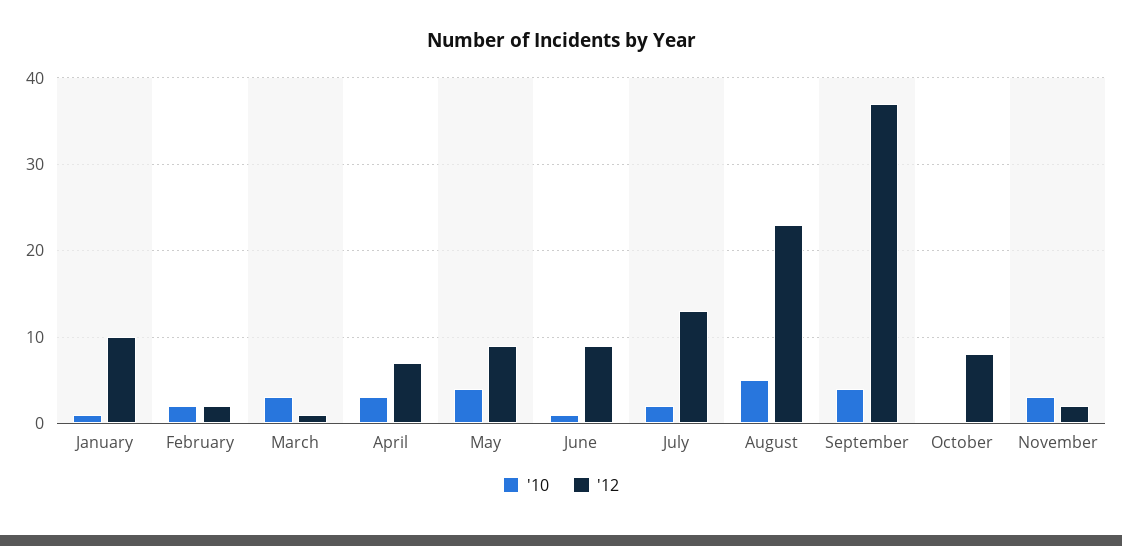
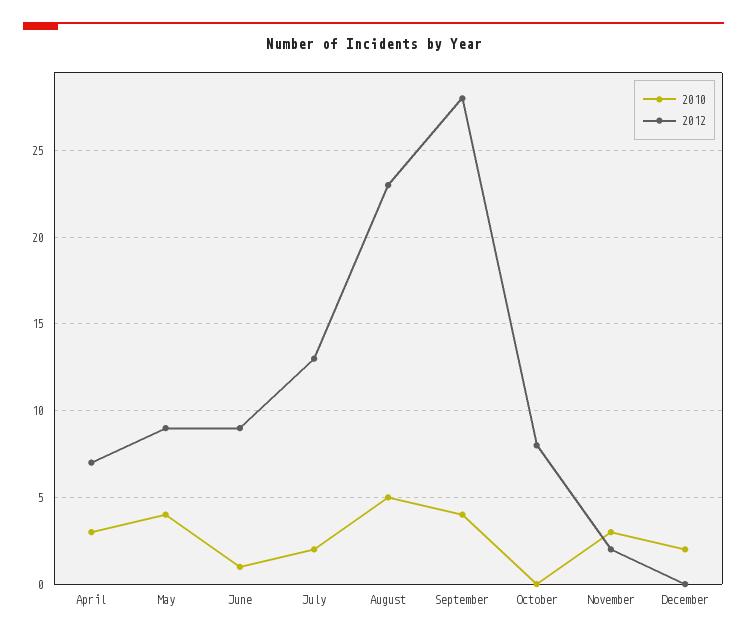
'10, January: 1 -> none
'12, January: 10 -> none
'10, February: 2 -> none
'12, February: 2 -> none
'10, March: 3 -> none
'12, March: 1 -> none
'12, September: 37 -> 28
'10, December: none -> 2
'12, December: none -> 0

